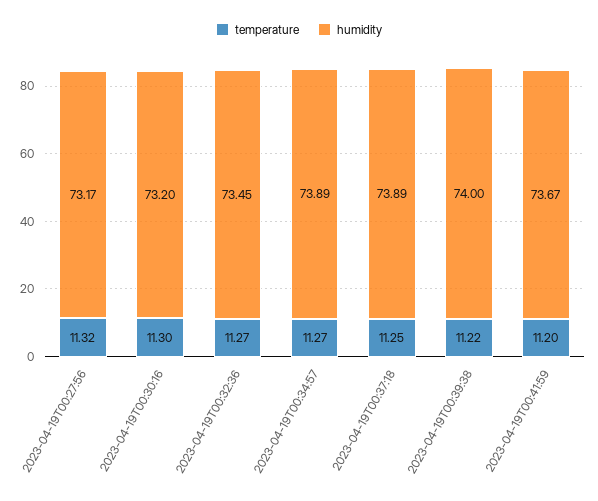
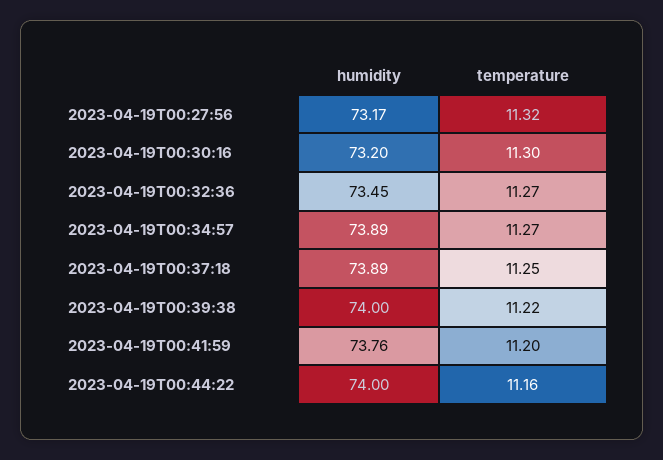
humidity, 2023-04-19T00:41:59: 73.67 -> 73.76
humidity, 2023-04-19T00:44:22: none -> 74
temperature, 2023-04-19T00:44:22: none -> 11.16

